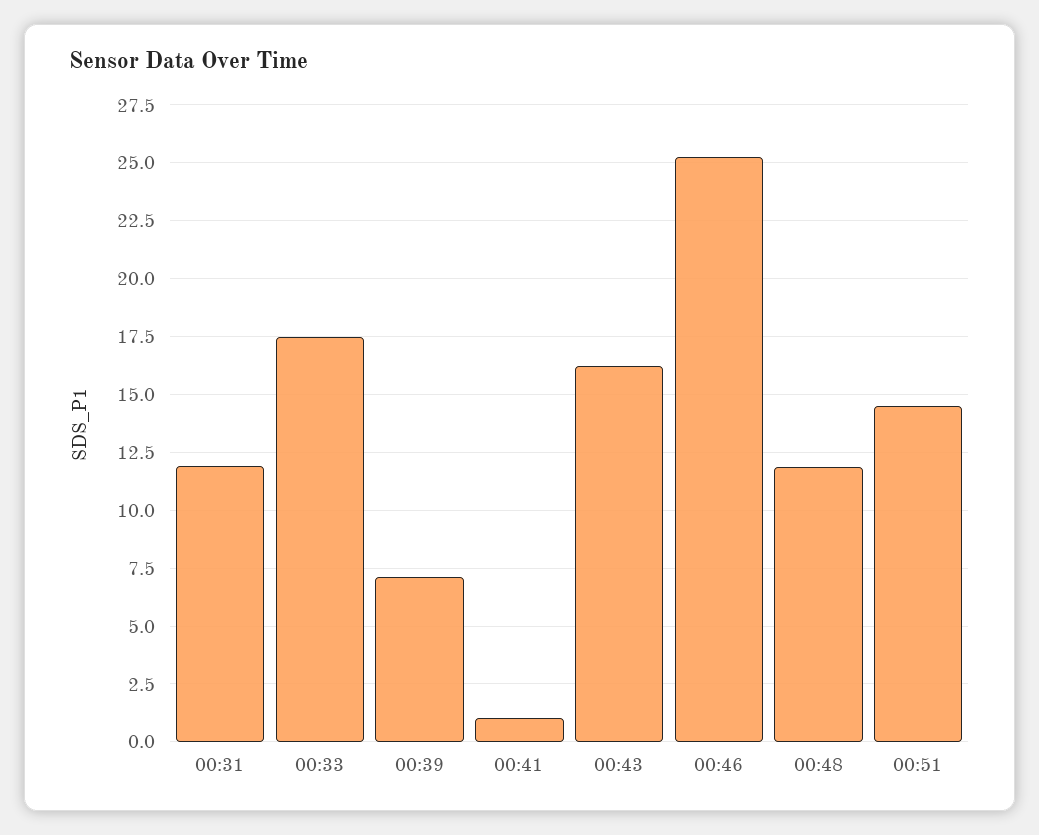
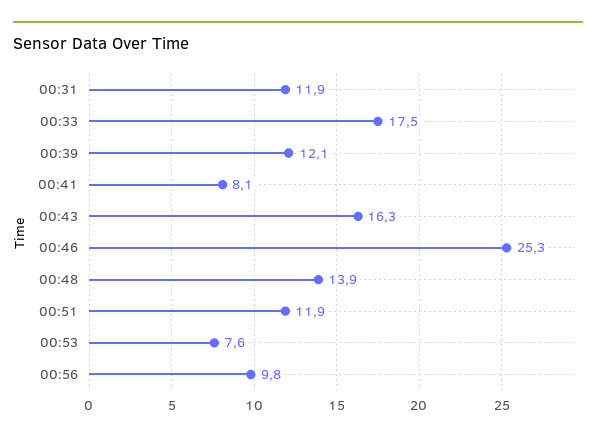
00:39: 7 -> 12.1
00:41: 1 -> 8.1
00:48: 12 -> 13.9
00:51: 14.5 -> 11.9
00:53: none -> 7.6
00:56: none -> 9.8

